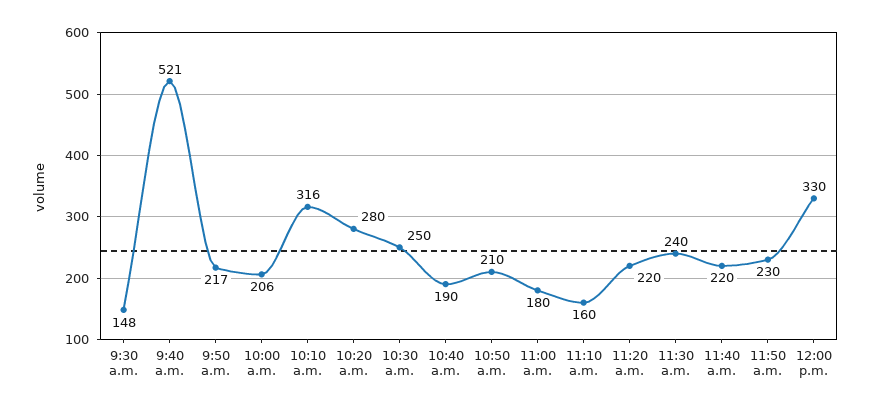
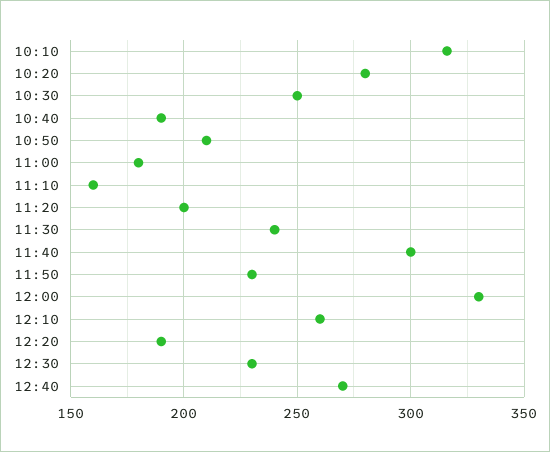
9:30 a.m.: 148 -> none
9:40 a.m.: 521 -> none
9:50 a.m.: 217 -> none
10:00 a.m.: 206 -> none
11:20 a.m.: 220 -> 200
11:40 a.m.: 220 -> 300
12:10: none -> 260
12:20: none -> 190
12:30: none -> 230
12:40: none -> 270

